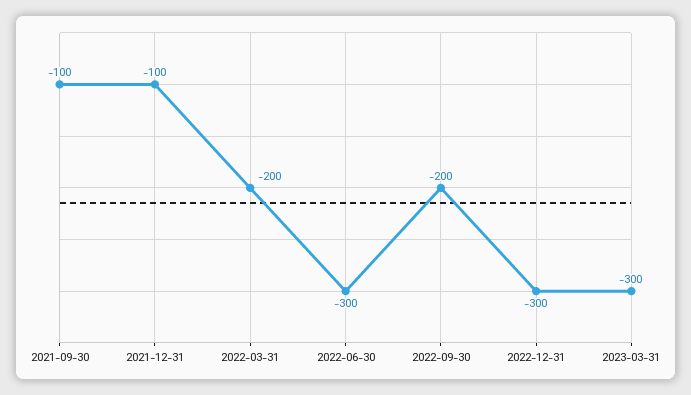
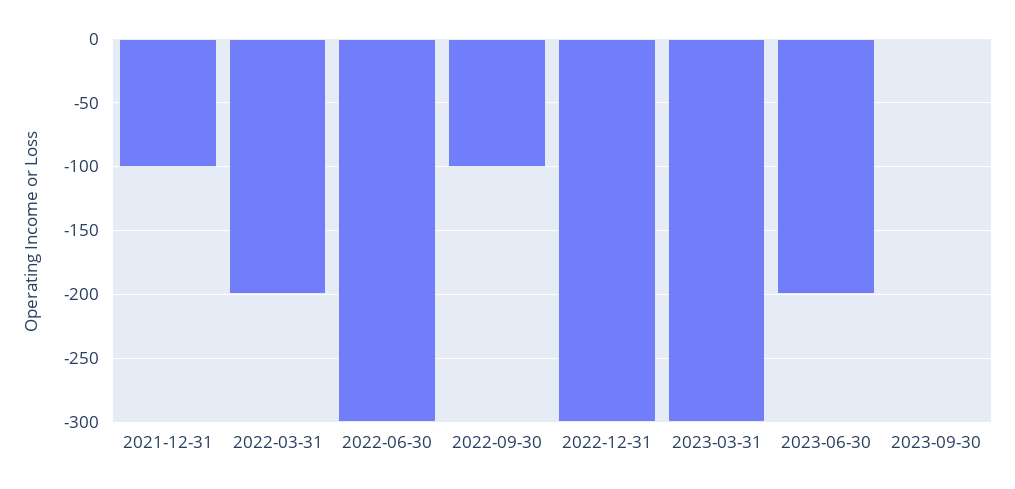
2021-09-30: -100 -> none
2022-09-30: -200 -> -100
2023-06-30: none -> -200
2023-09-30: none -> 0

